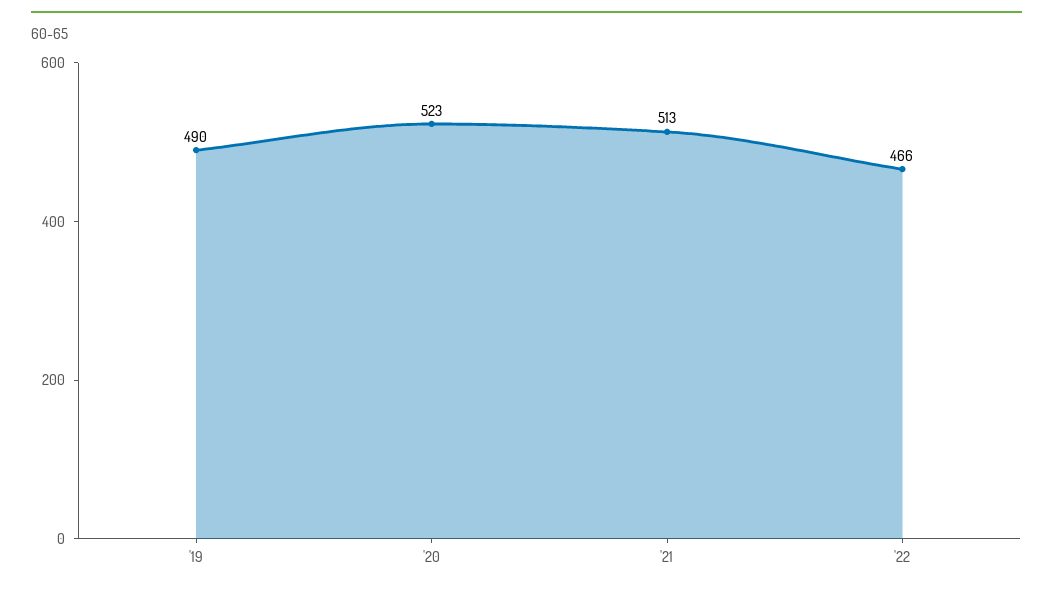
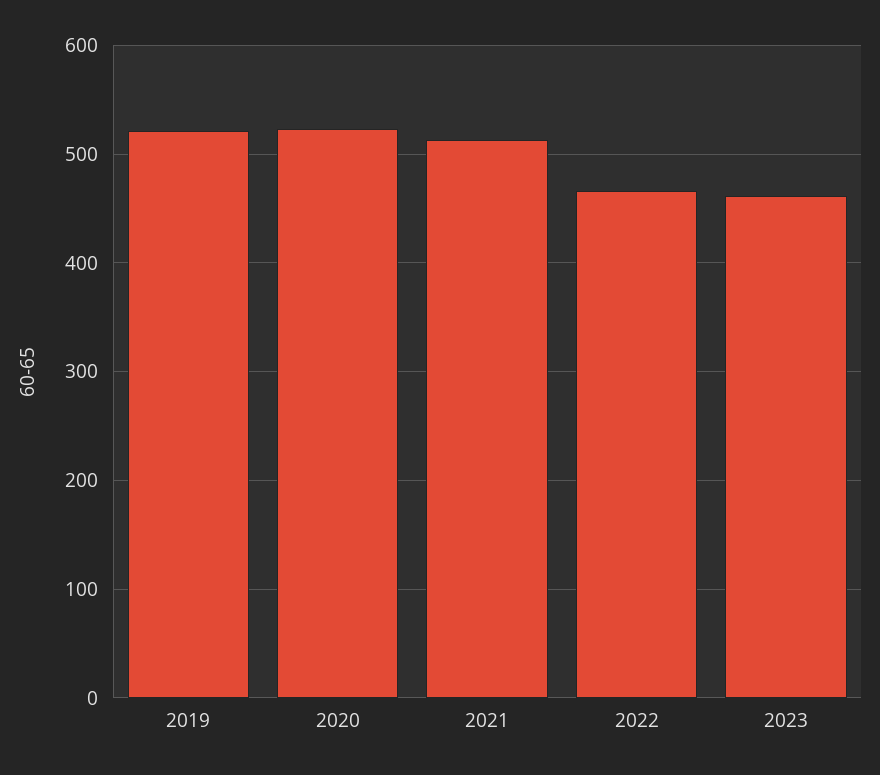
'19: 490 -> 520
2023: none -> 460

